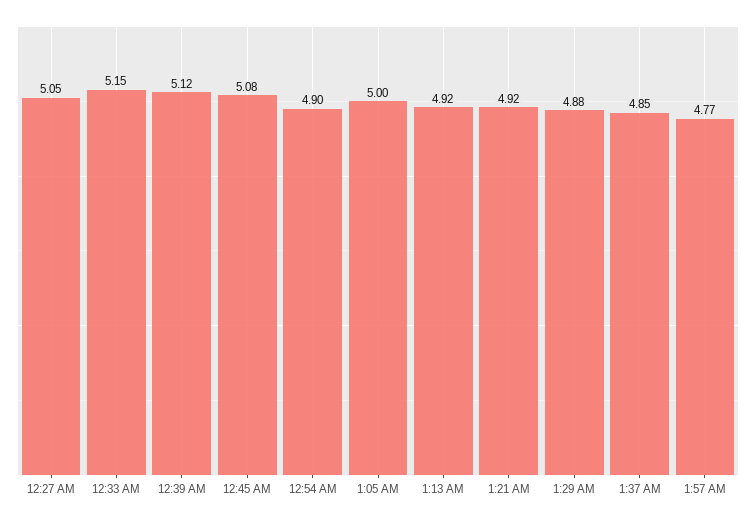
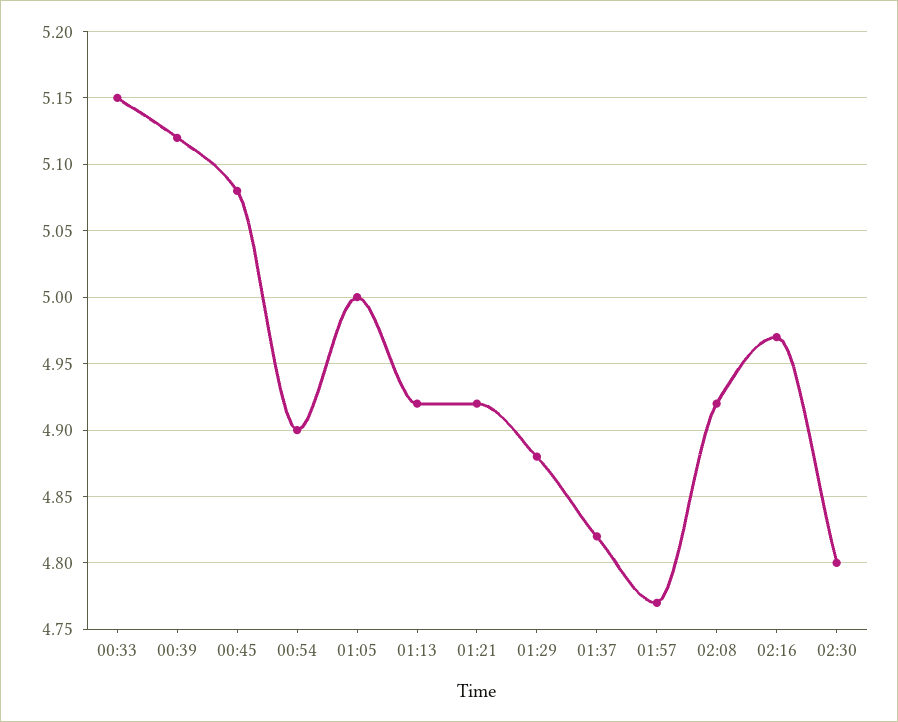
12:27 AM: 5.05 -> none
1:37 AM: 4.85 -> 4.82
02:08: none -> 4.92
02:16: none -> 4.97
02:30: none -> 4.8

